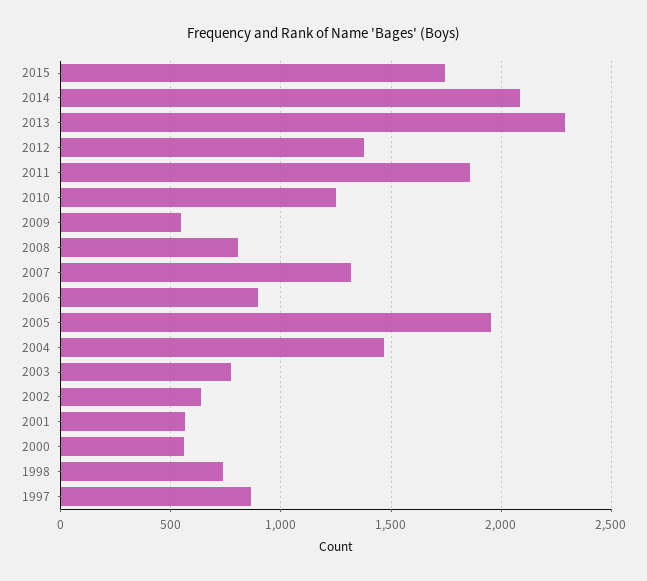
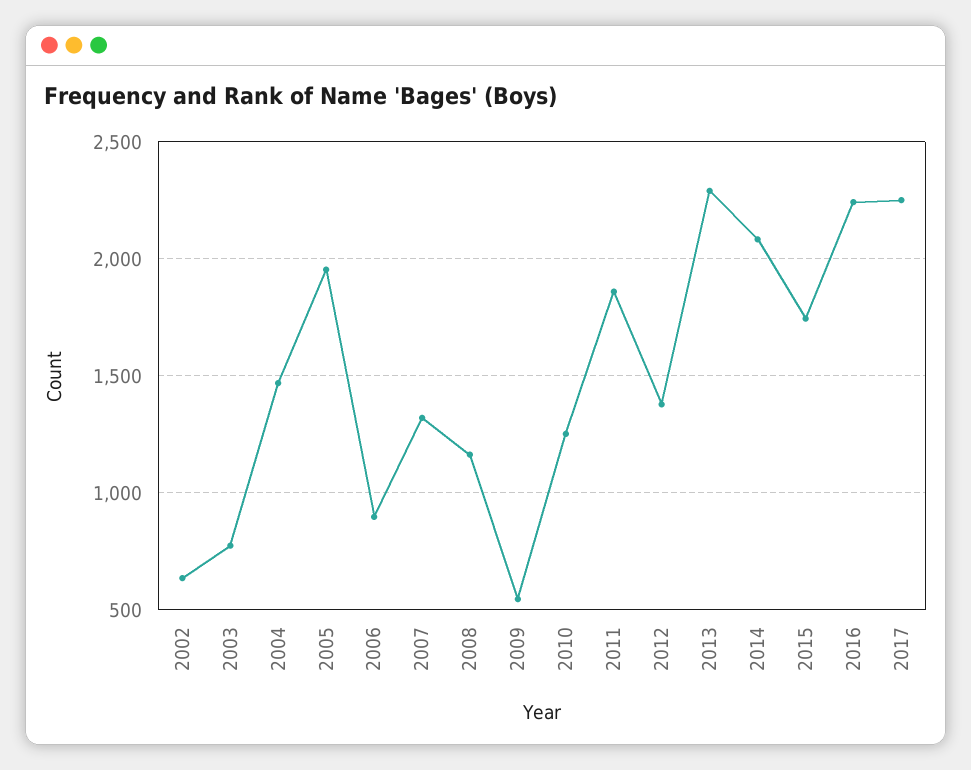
2008: 800 -> 1150
2001: 550 -> none
2000: 550 -> none
1998: 750 -> none
1997: 850 -> none
2016: none -> 2250
2017: none -> 2250

